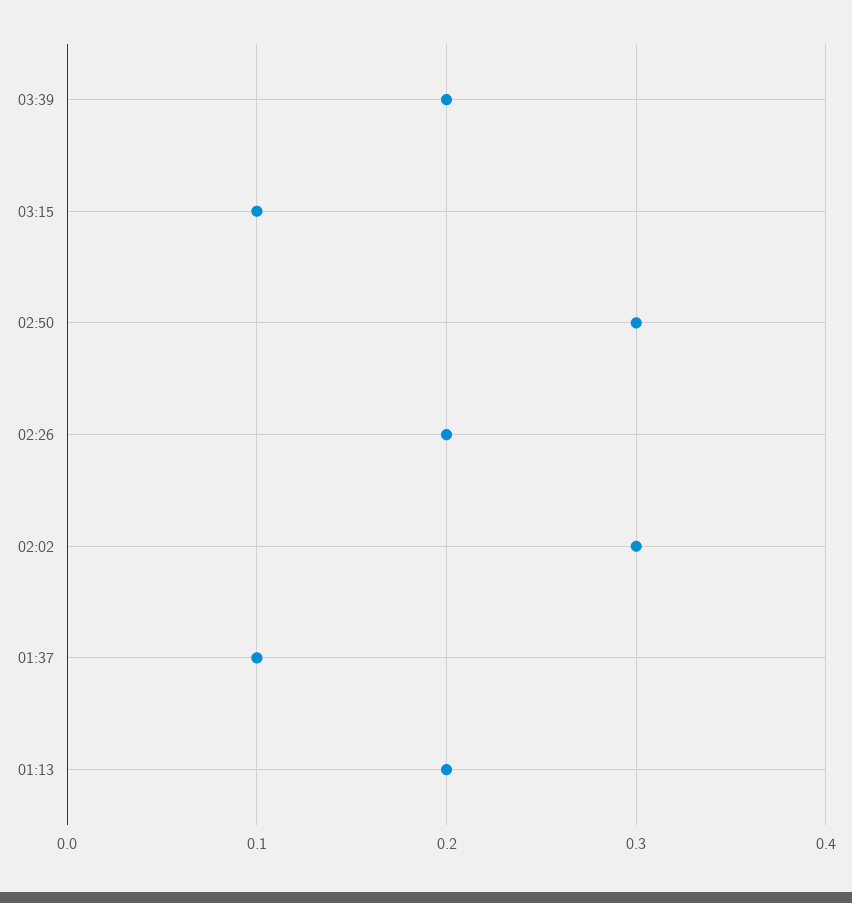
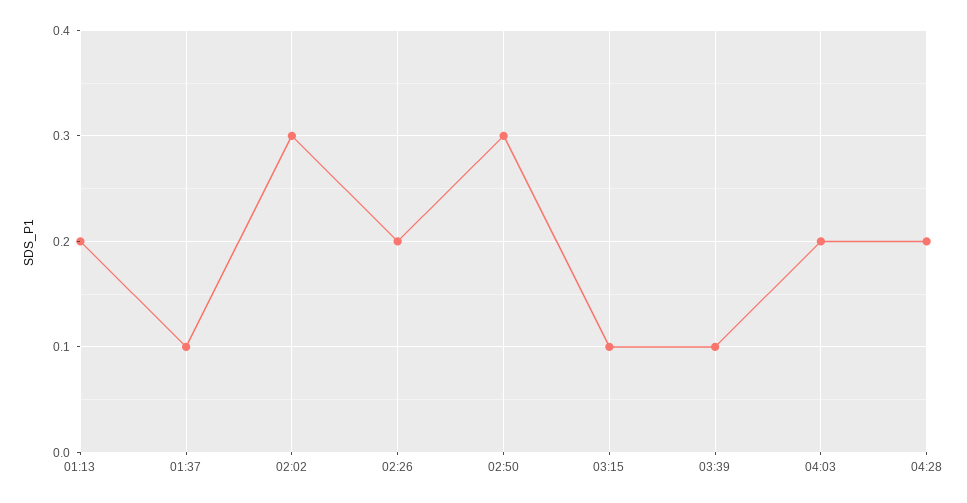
03:39: 0.2 -> 0.1
04:03: none -> 0.2
04:28: none -> 0.2

